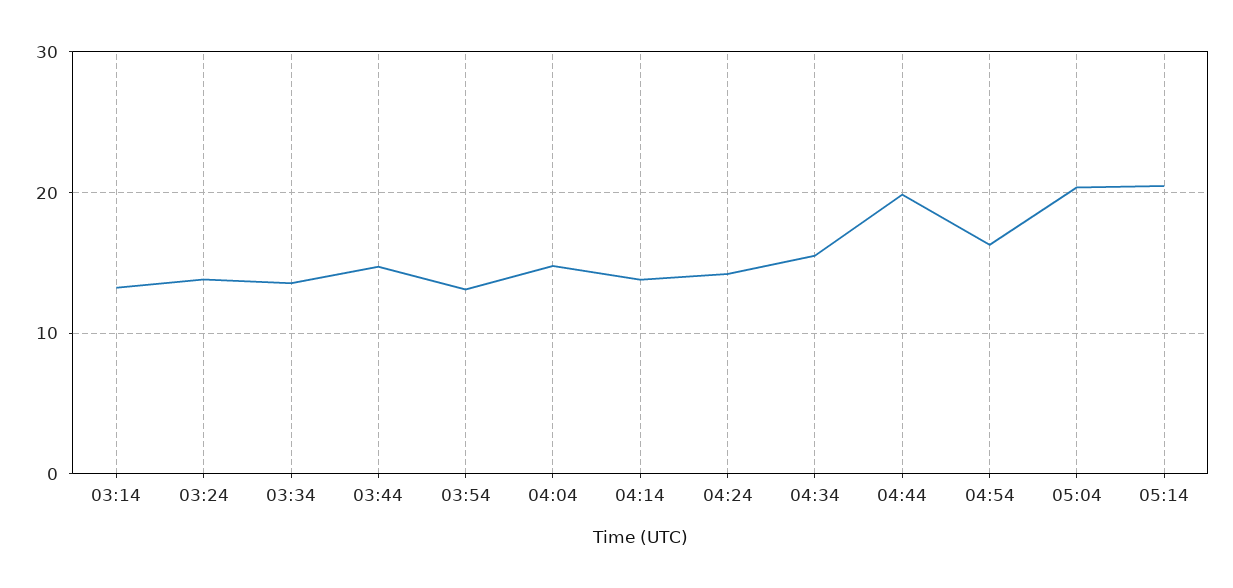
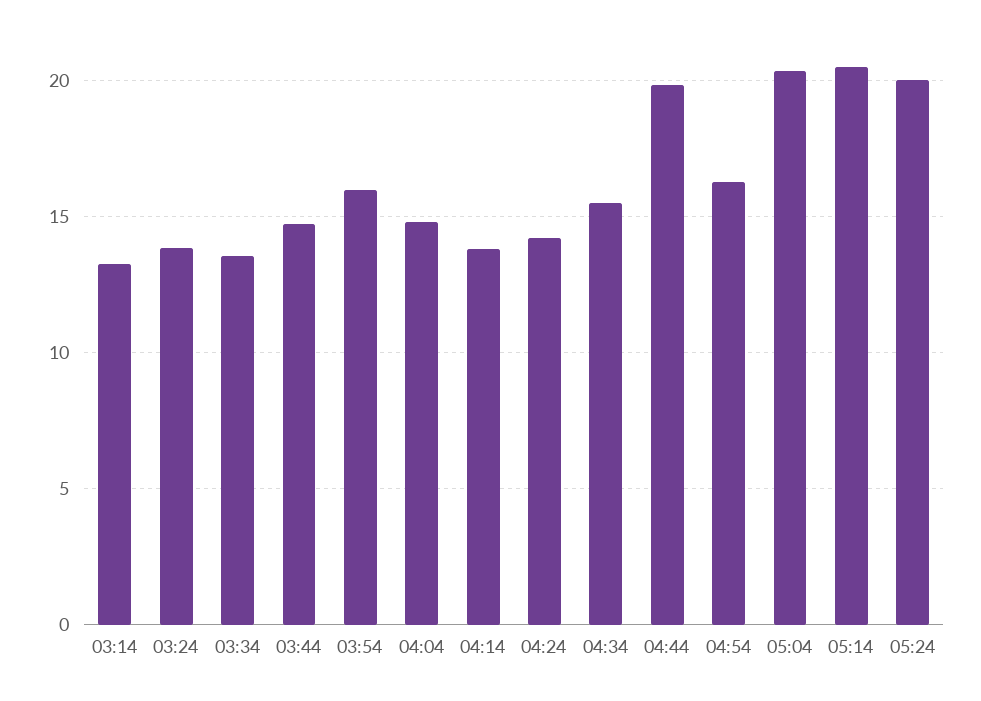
03:54: 13 -> 16
05:24: none -> 20

